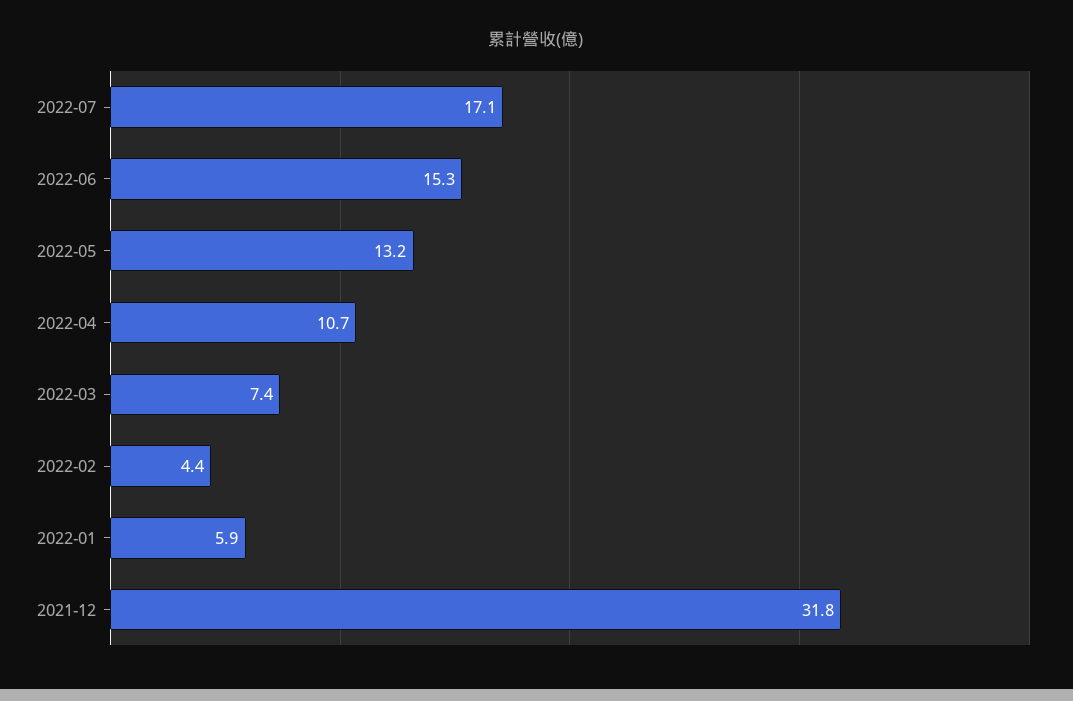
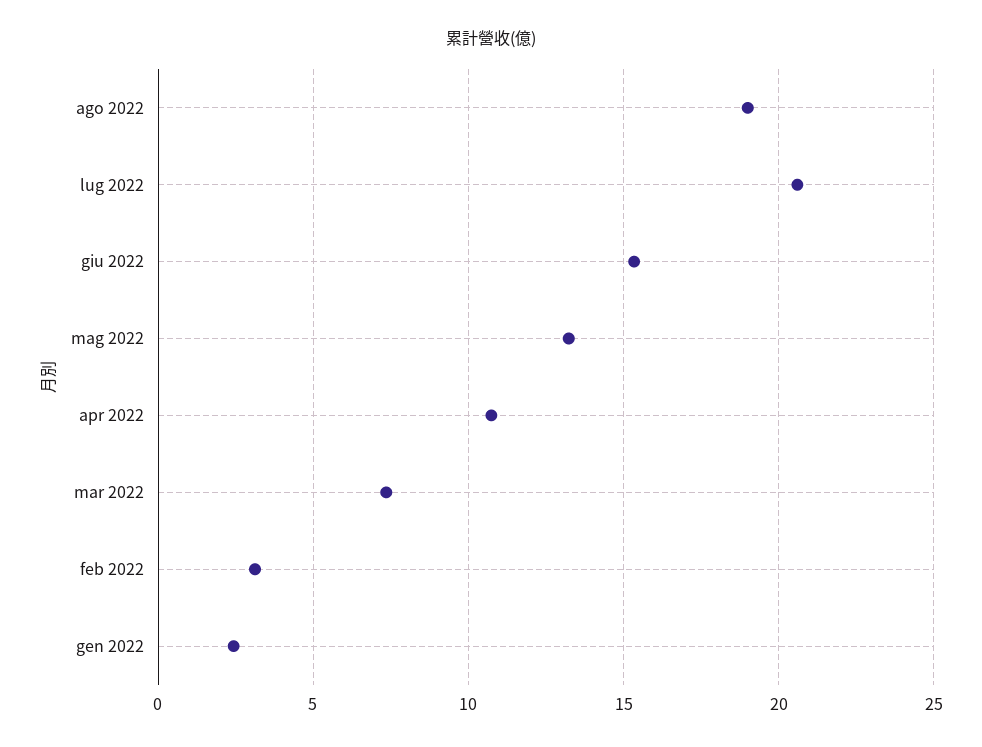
2022-07: 17.1 -> 20.5
2022-02: 4.4 -> 3
2022-01: 5.9 -> 2.5
2021-12: 31.8 -> none
ago 2022: none -> 19

